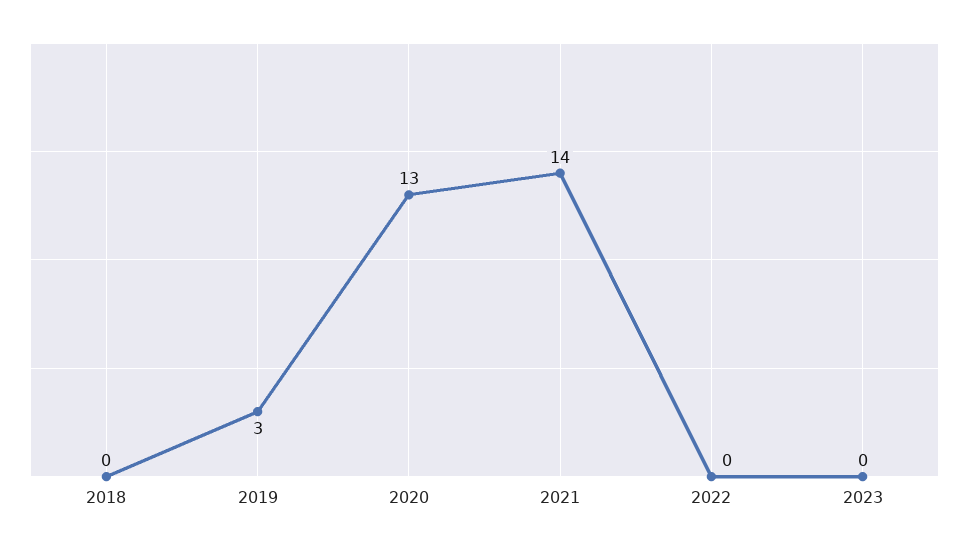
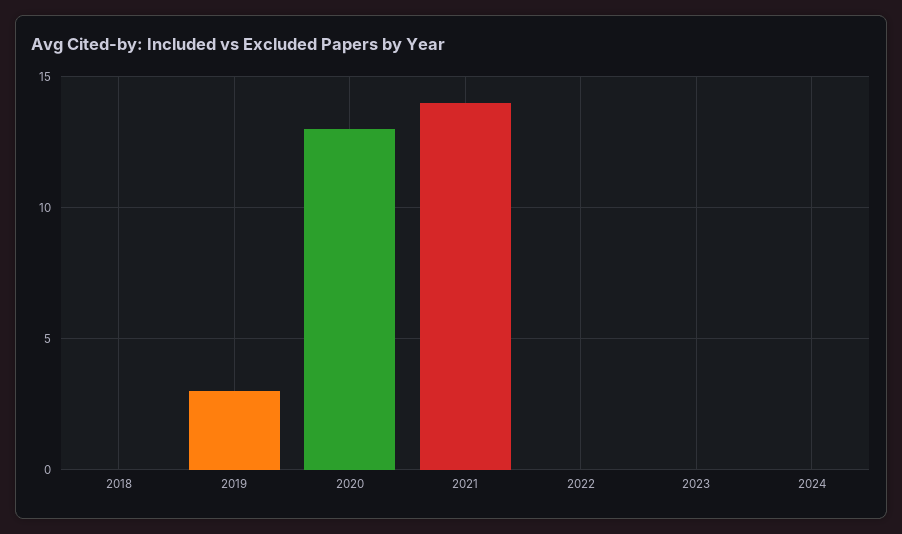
2024: none -> 0

